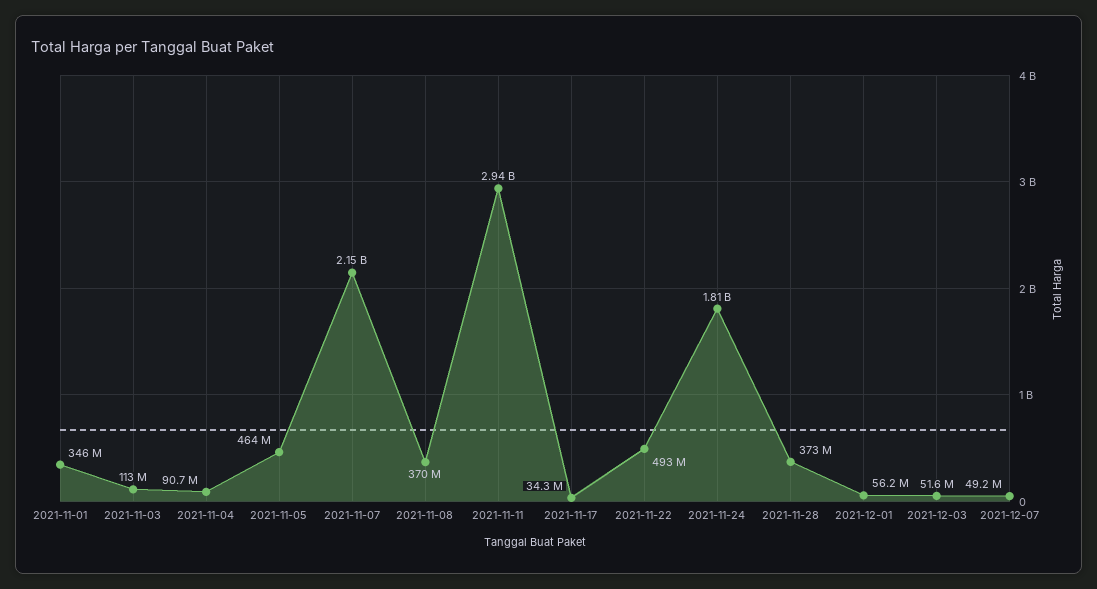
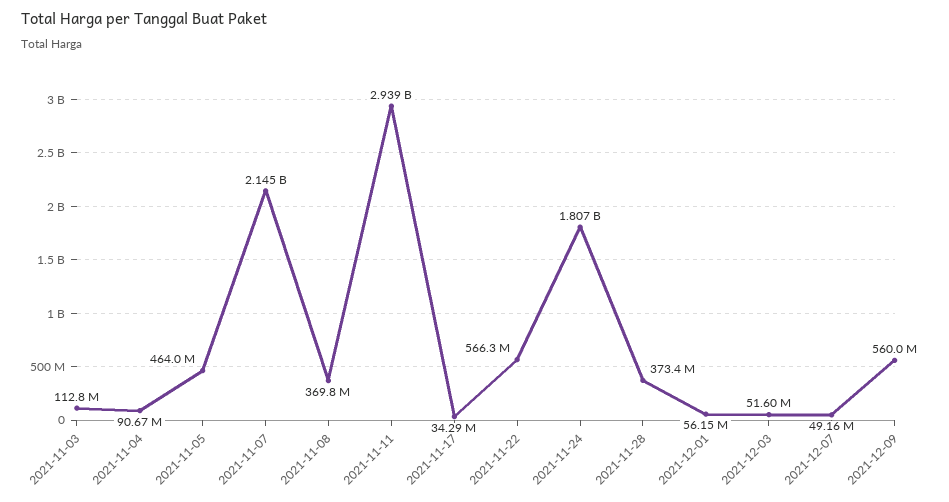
2021-11-01: 346000000 -> none
2021-11-22: 493000000 -> 566300000
2021-12-09: none -> 560000000

